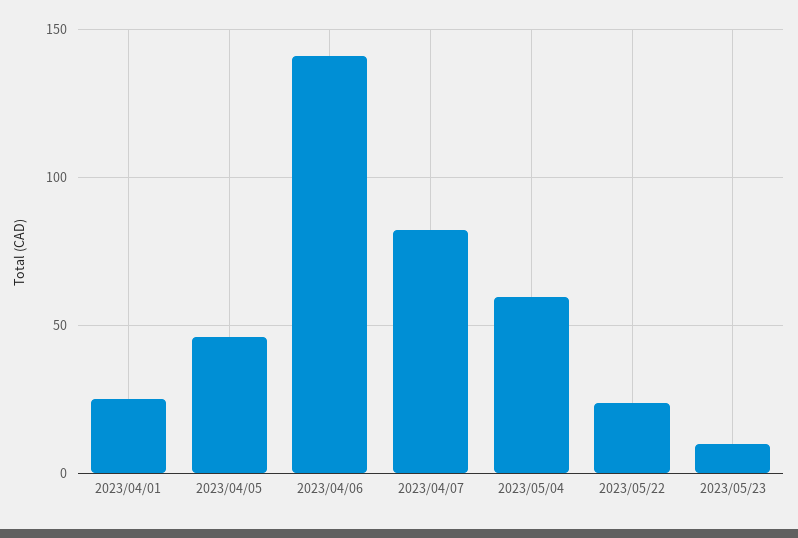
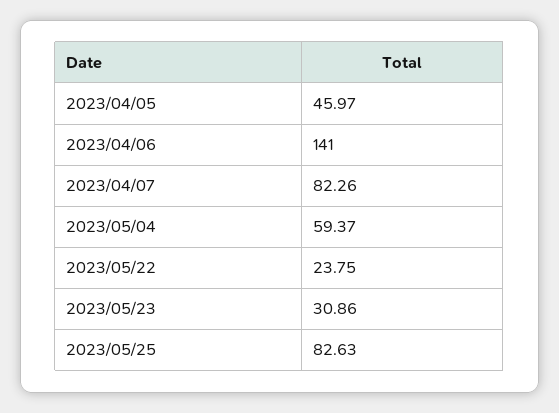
2023/04/01: 25 -> none
2023/05/23: 10 -> 30.86
2023/05/25: none -> 82.63

